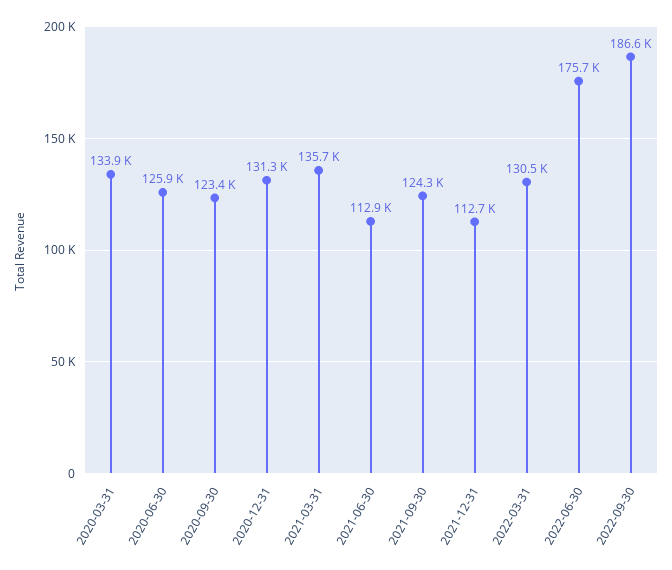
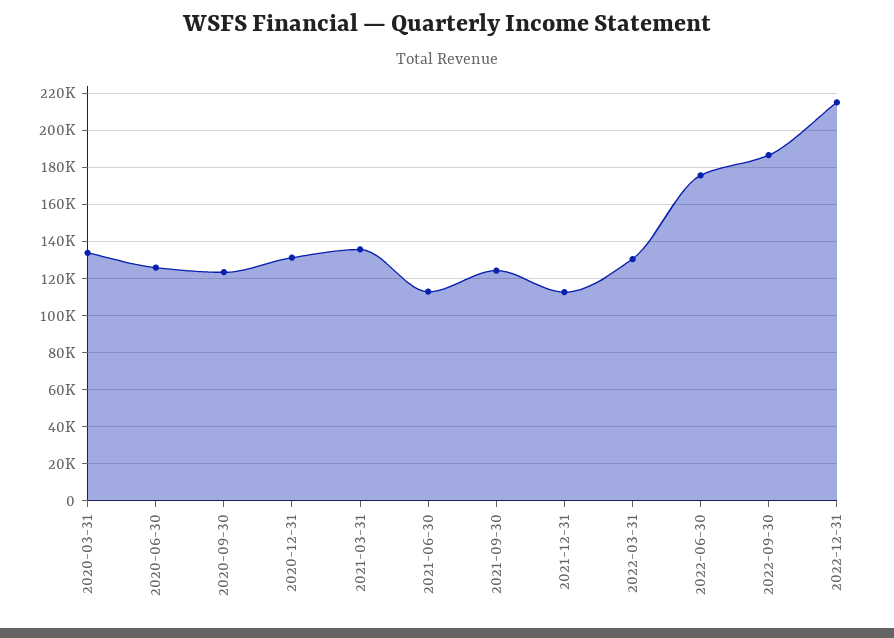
2022-12-31: none -> 215000

